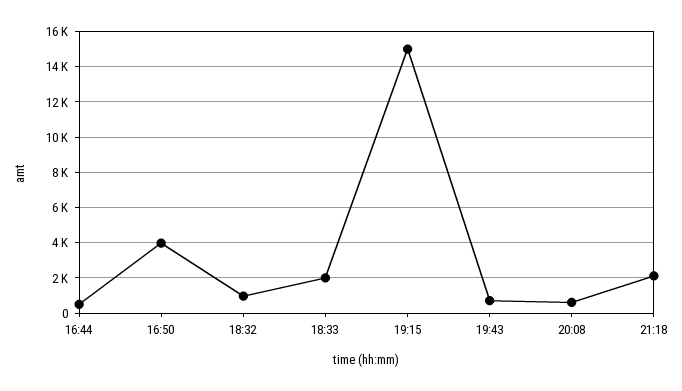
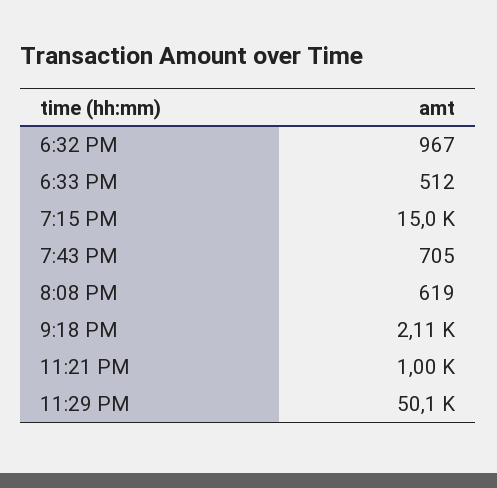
16:44: 500 -> none
16:50: 4000 -> none
18:33: 2000 -> 512
11:21 PM: none -> 1000
11:29 PM: none -> 50100

